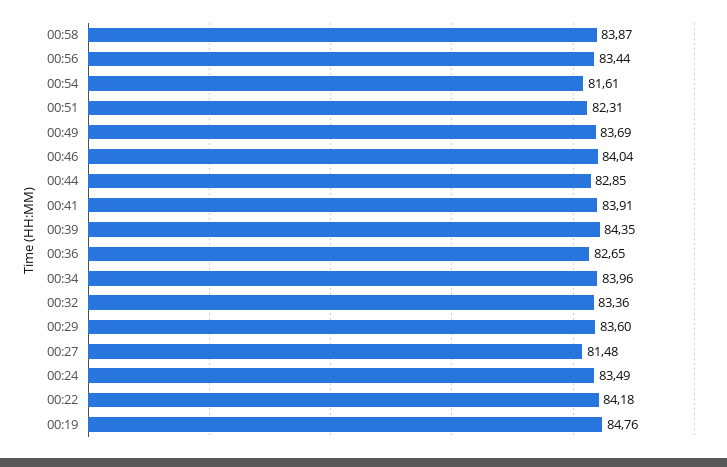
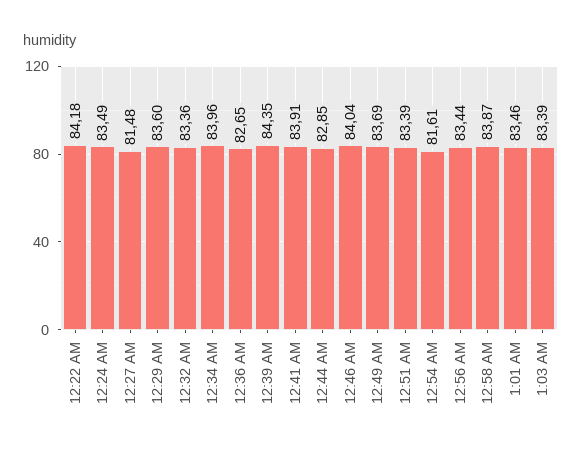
00:51: 82.31 -> 83.39
00:19: 84.76 -> none
1:01 AM: none -> 83.46
1:03 AM: none -> 83.39

